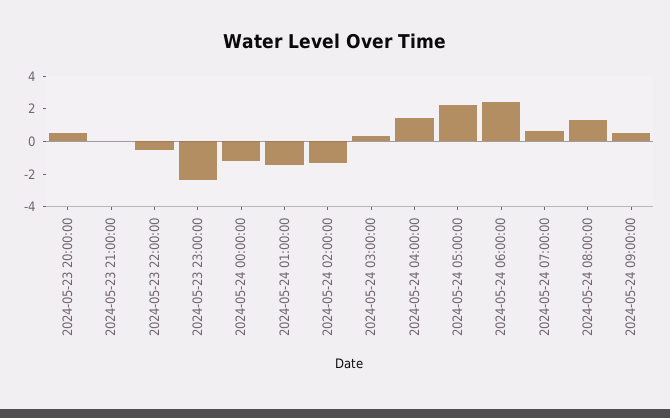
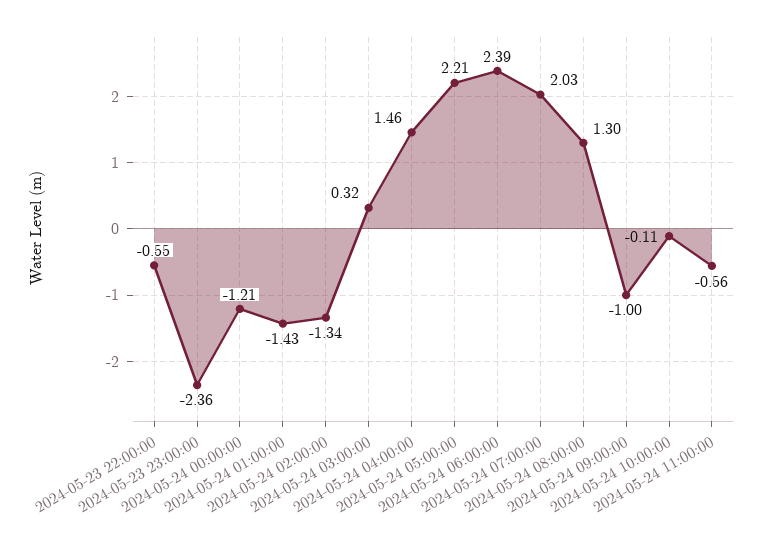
2024-05-23 20:00:00: 0.5 -> none
2024-05-23 21:00:00: 0 -> none
2024-05-24 07:00:00: 0.5 -> 2.03
2024-05-24 09:00:00: 0.5 -> -1
2024-05-24 10:00:00: none -> -0.11
2024-05-24 11:00:00: none -> -0.56

